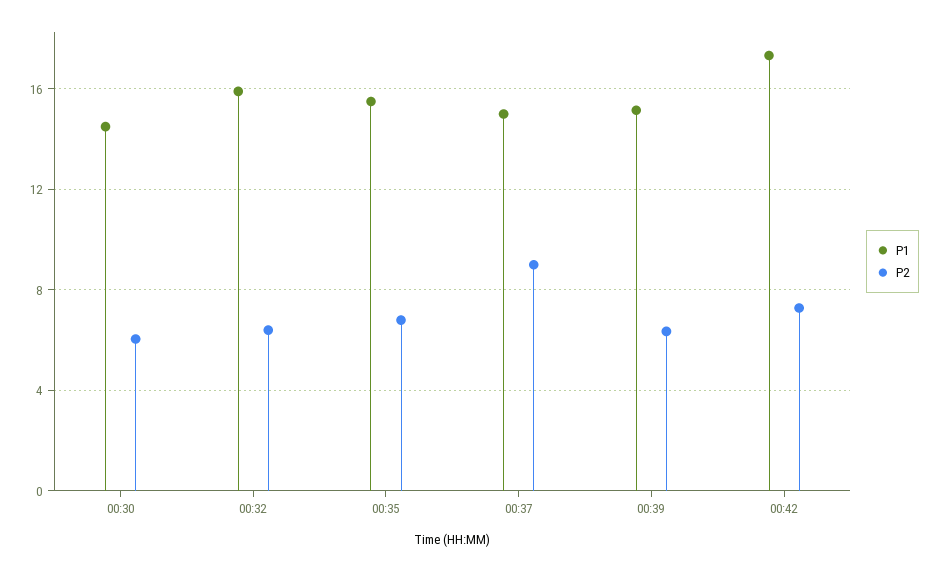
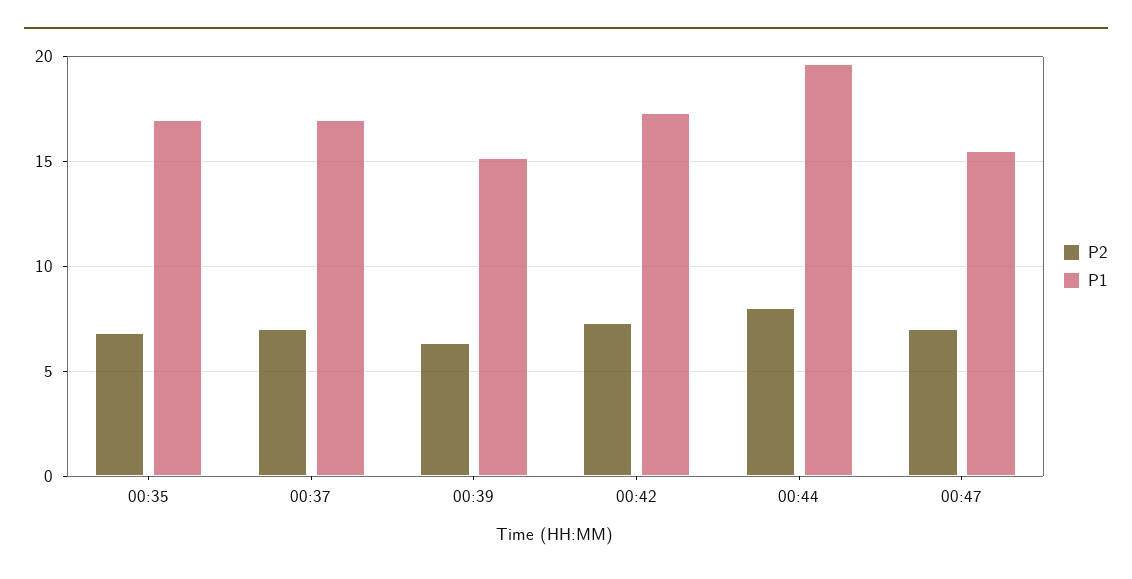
P1, 00:30: 14.5 -> none
P2, 00:30: 6 -> none
P1, 00:32: 16 -> none
P2, 00:32: 6.5 -> none
P1, 00:35: 15.5 -> 17
P1, 00:37: 15 -> 17
P2, 00:37: 9 -> 7
P2, 00:44: none -> 8
P1, 00:44: none -> 19.5
P2, 00:47: none -> 7
P1, 00:47: none -> 15.5

